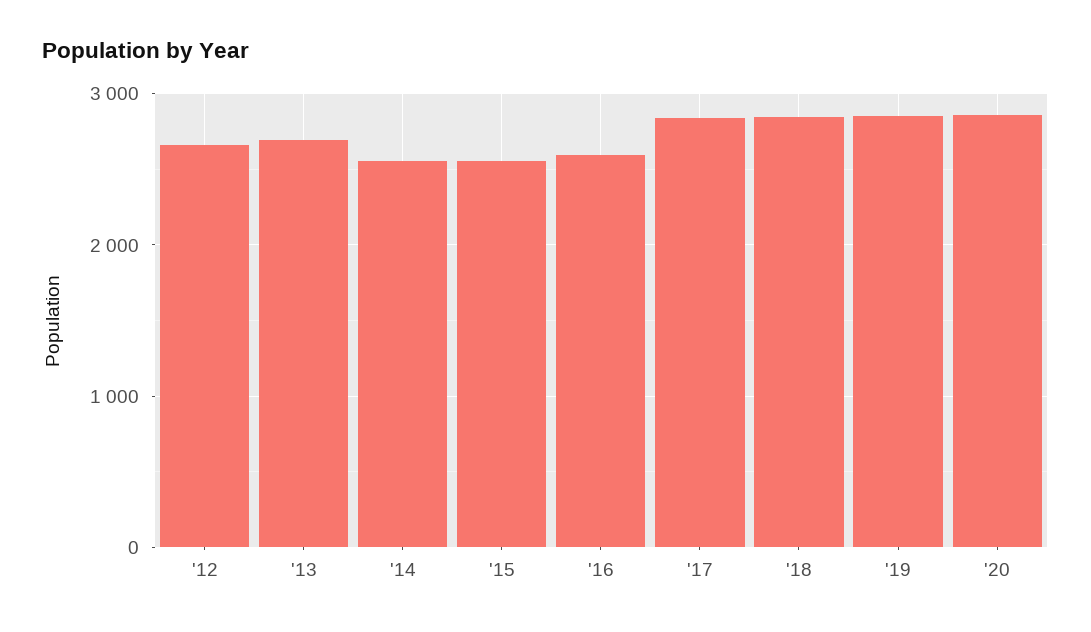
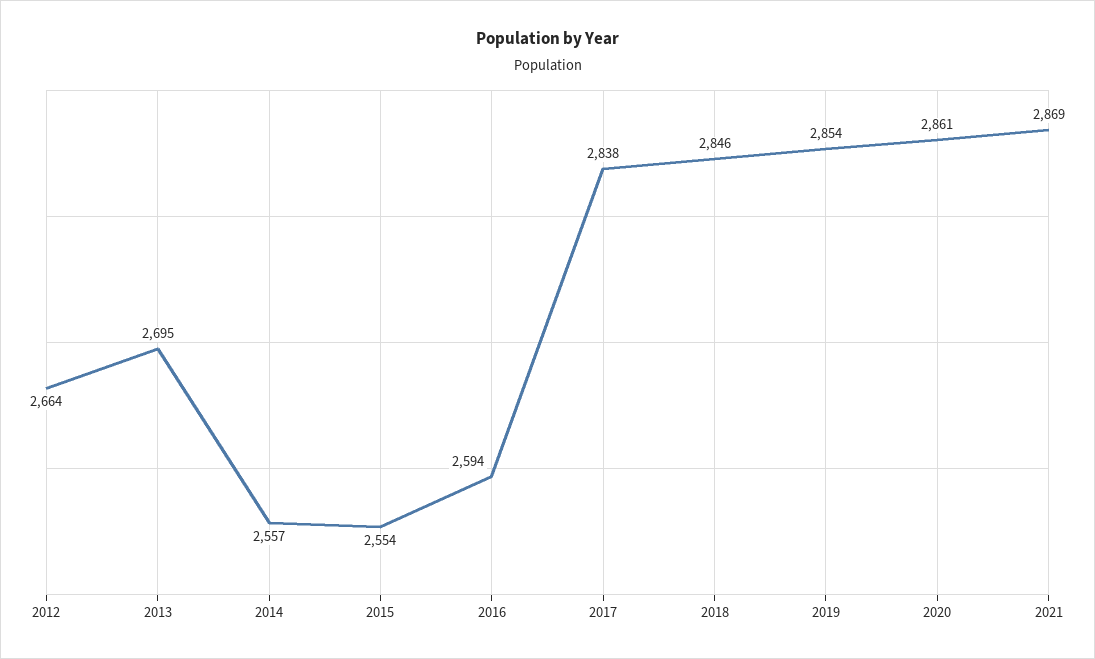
2021: none -> 2869

